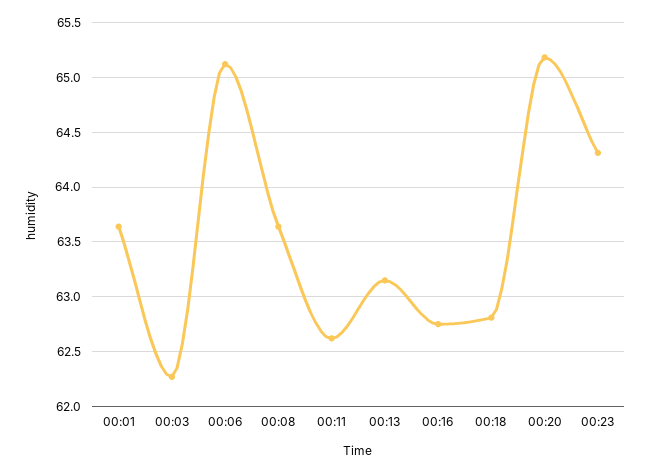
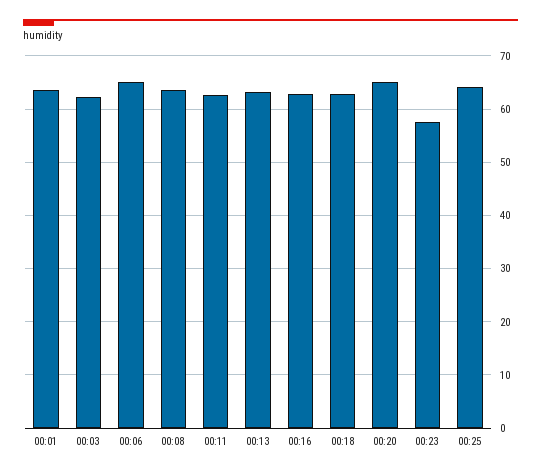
00:23: 64.3 -> 58
00:25: none -> 64

